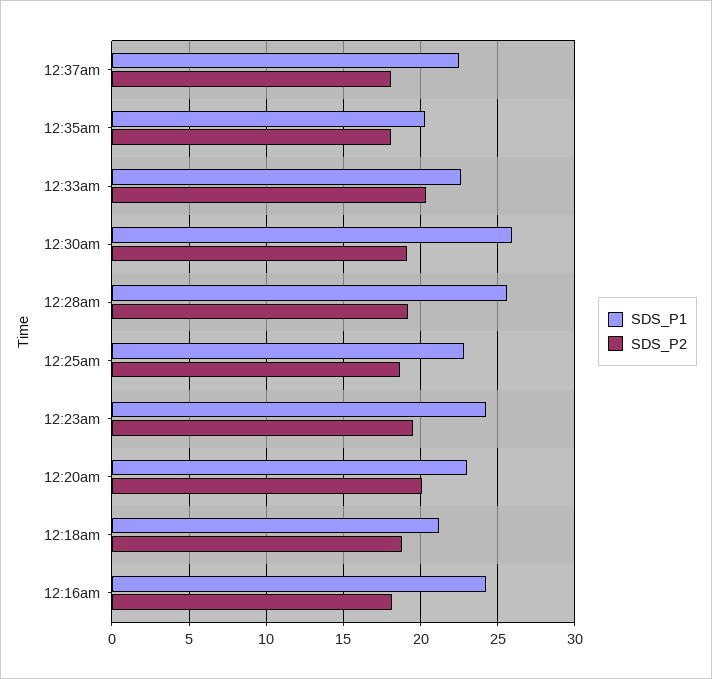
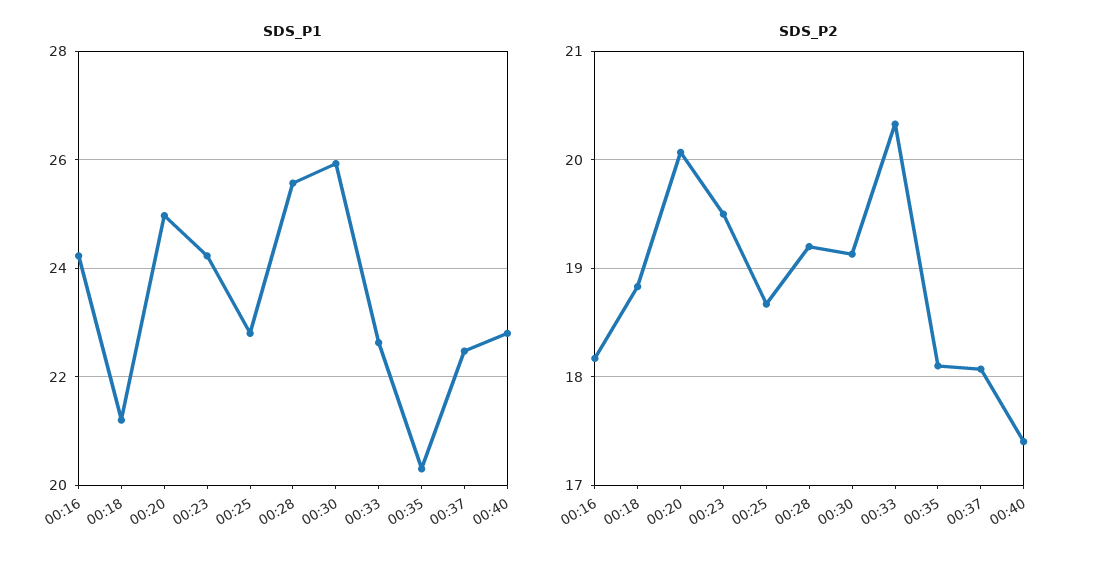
SDS_P1, 12:20am: 23 -> 25
SDS_P1, 00:40: none -> 22.8
SDS_P2, 00:40: none -> 17.4

